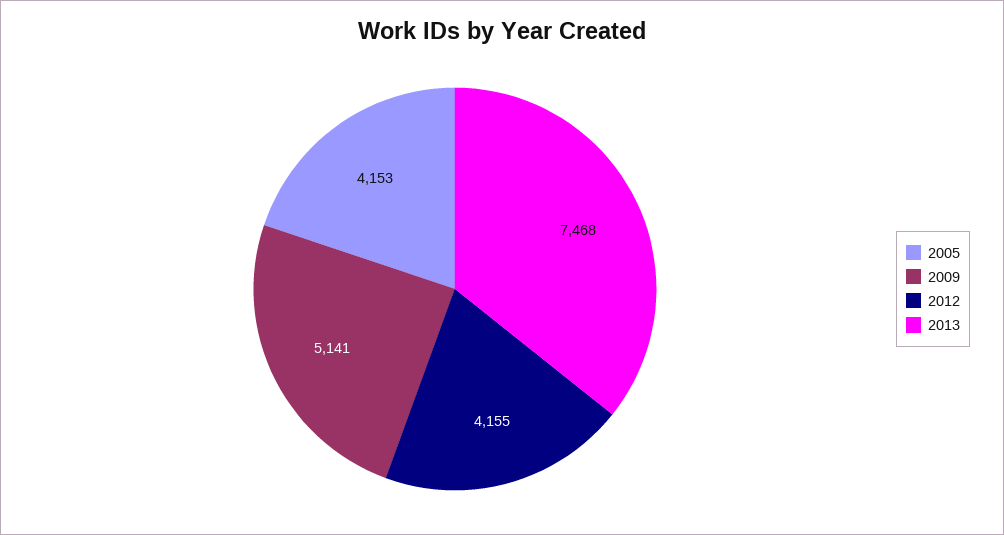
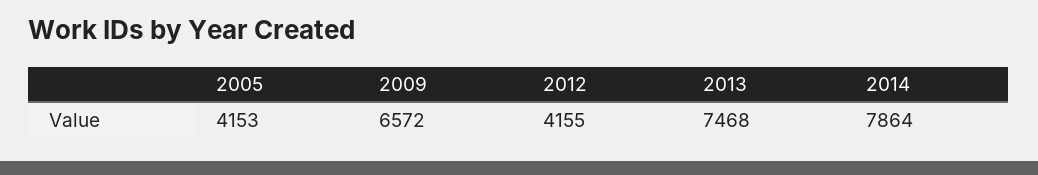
2009: 5141 -> 6572
2014: none -> 7864

